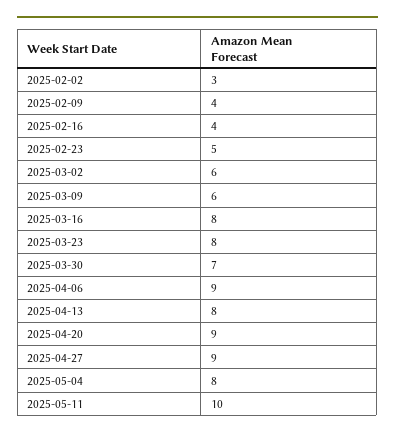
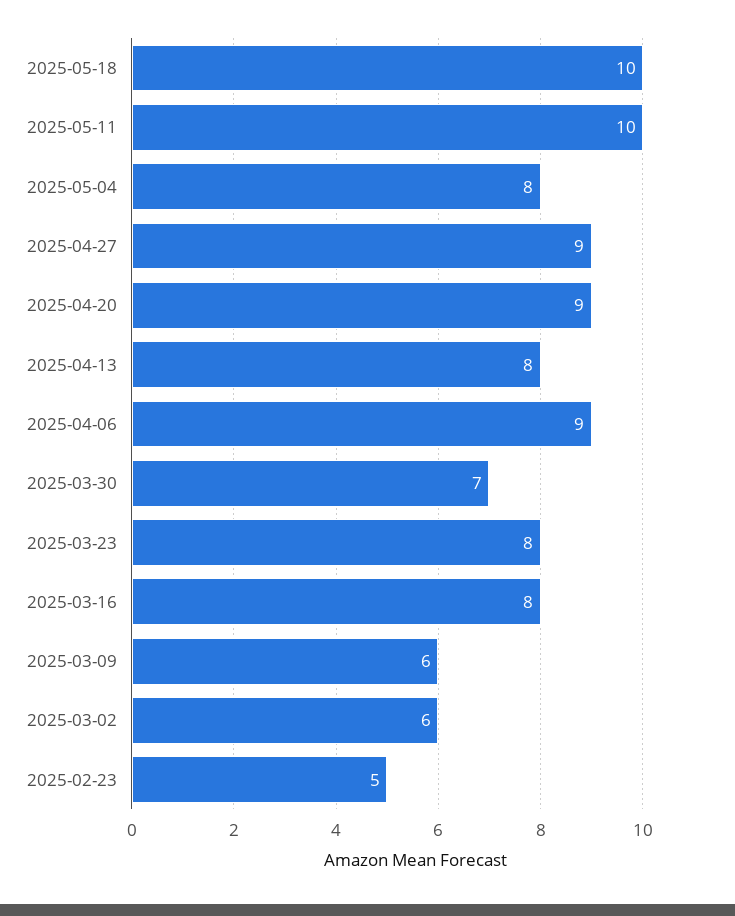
2025-02-02: 3 -> none
2025-02-09: 4 -> none
2025-02-16: 4 -> none
2025-05-18: none -> 10

